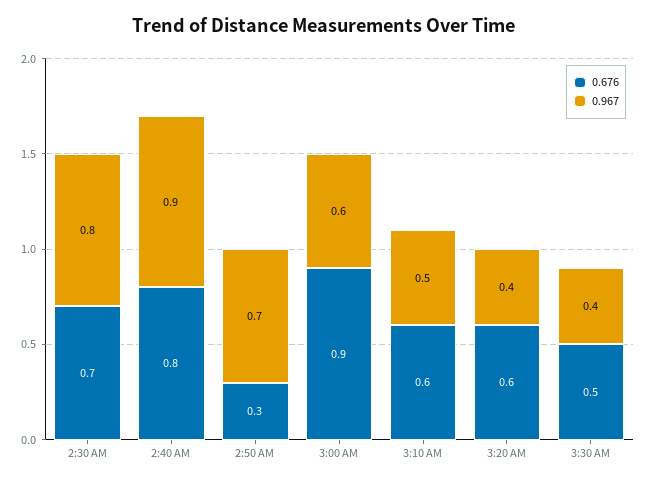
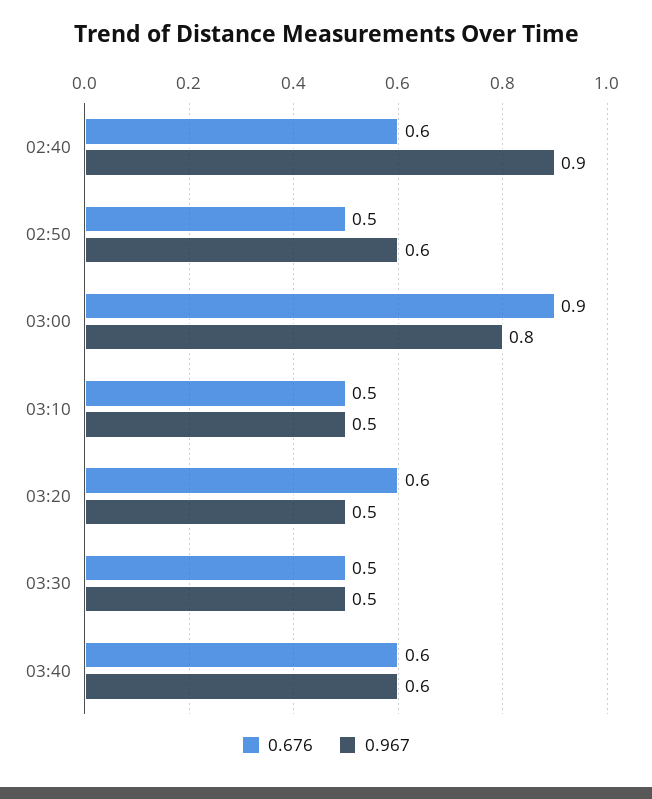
0.676, 2:30 AM: 0.7 -> none
0.967, 2:30 AM: 0.8 -> none
0.676, 2:40 AM: 0.8 -> 0.6
0.676, 2:50 AM: 0.3 -> 0.5
0.967, 2:50 AM: 0.7 -> 0.6
0.967, 3:00 AM: 0.6 -> 0.8
0.676, 3:10 AM: 0.6 -> 0.5
0.967, 3:20 AM: 0.4 -> 0.5
0.967, 3:30 AM: 0.4 -> 0.5
0.676, 03:40: none -> 0.6
0.967, 03:40: none -> 0.6

